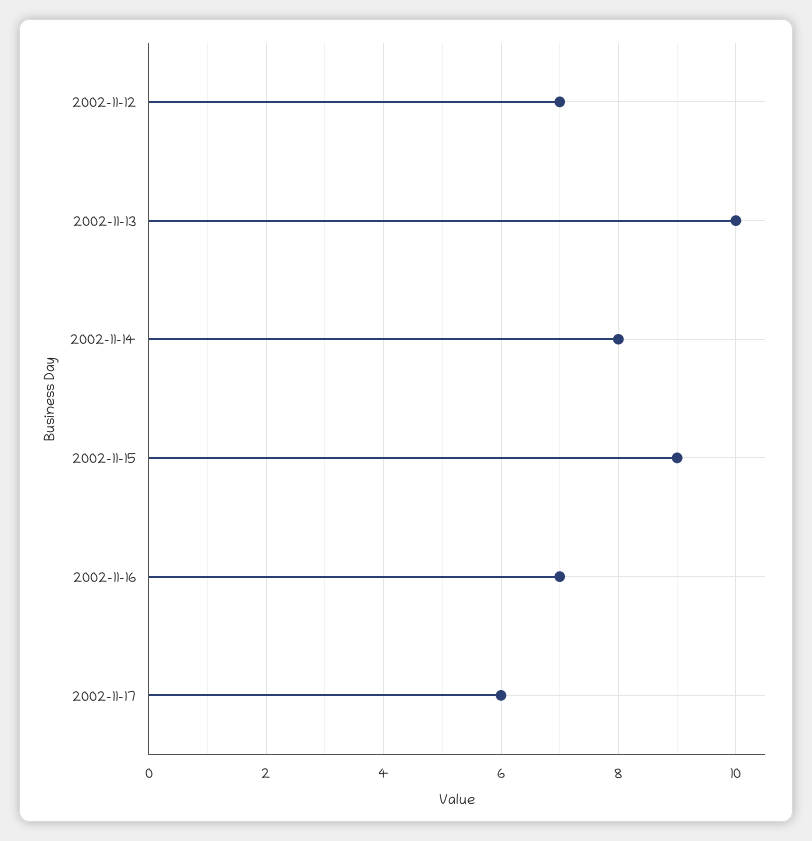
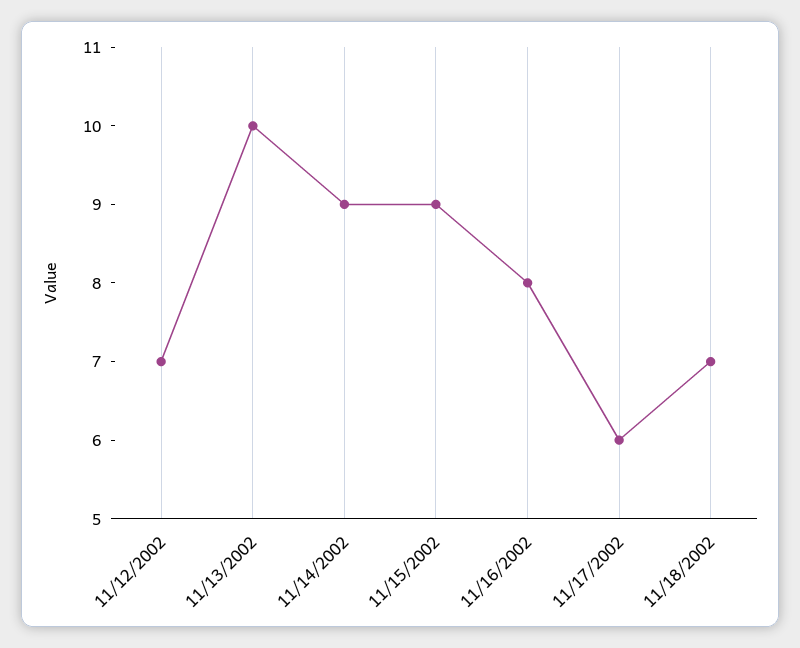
2002-11-14: 8 -> 9
2002-11-16: 7 -> 8
11/18/2002: none -> 7

